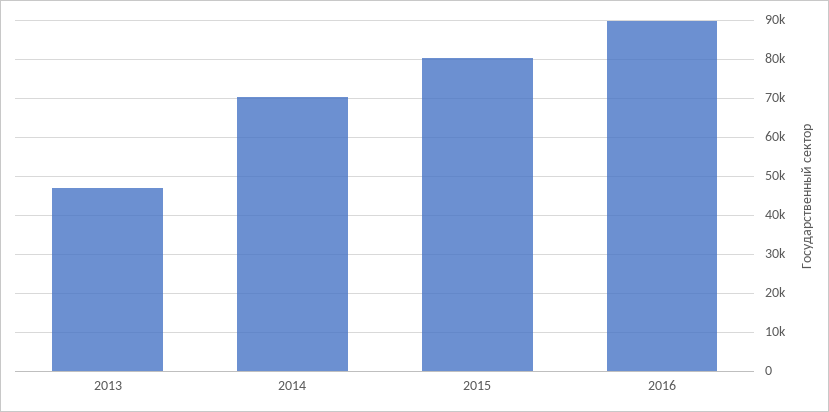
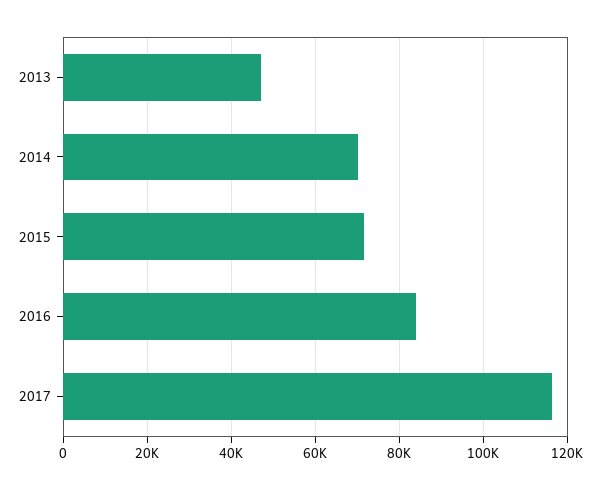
2015: 80000 -> 72000
2016: 90000 -> 84000
2017: none -> 116000

